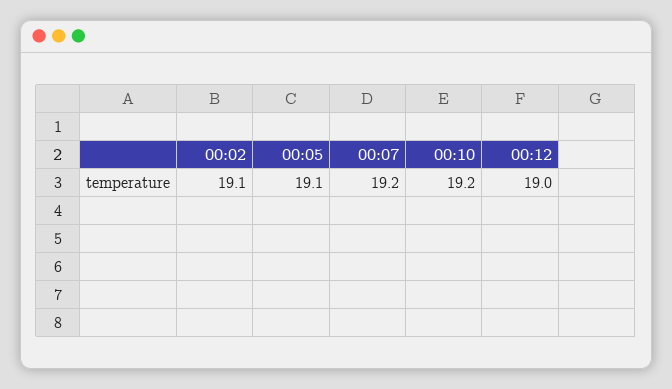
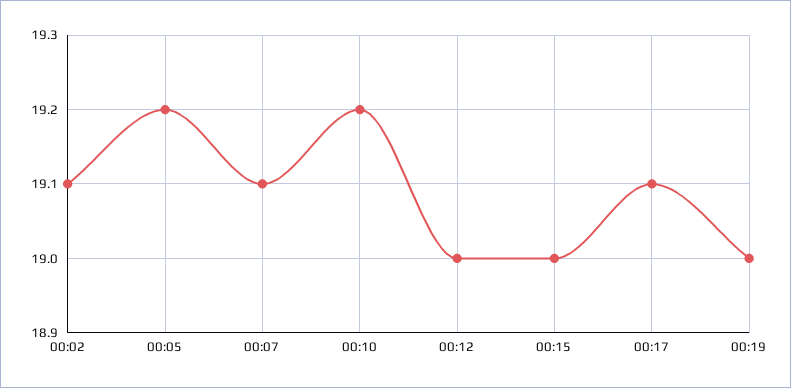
00:05: 19.1 -> 19.2
00:07: 19.2 -> 19.1
00:15: none -> 19
00:17: none -> 19.1
00:19: none -> 19

